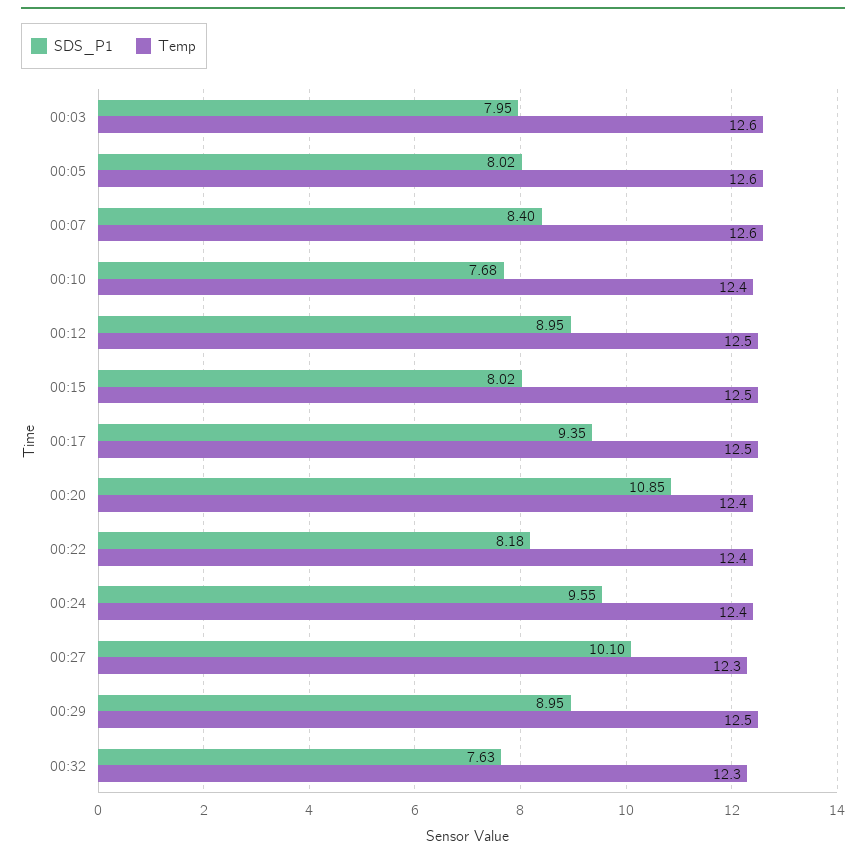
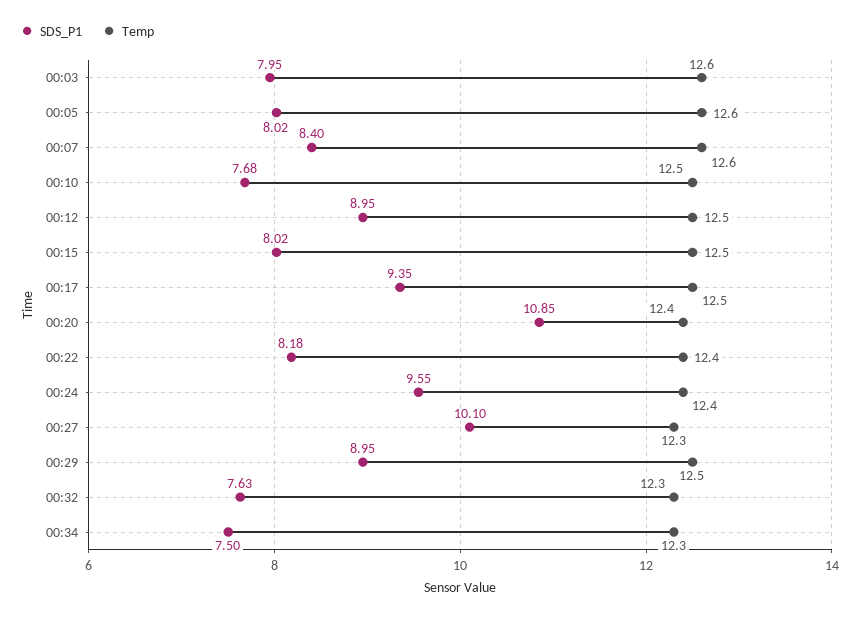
Temp, 00:10: 12.4 -> 12.5
SDS_P1, 00:34: none -> 7.5
Temp, 00:34: none -> 12.3

